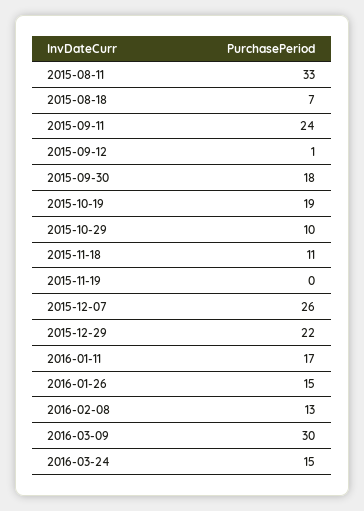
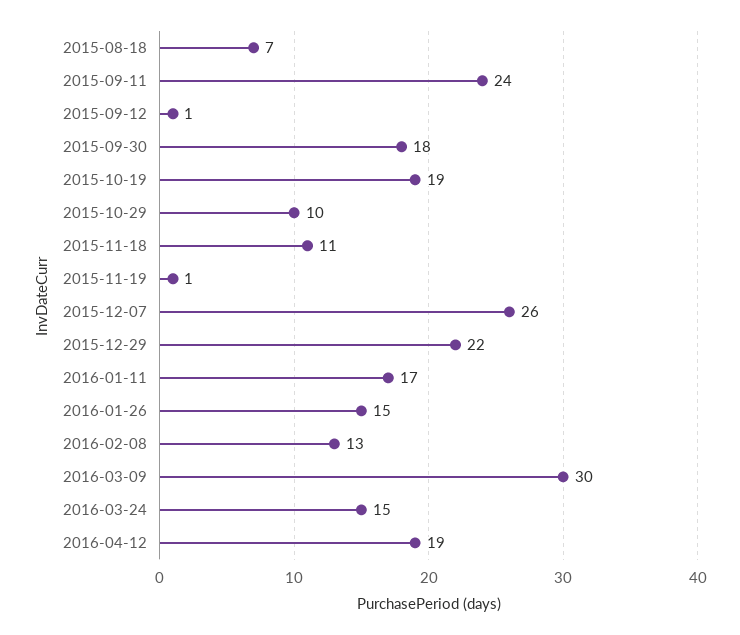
2015-08-11: 33 -> none
2015-11-19: 0 -> 1
2016-04-12: none -> 19

